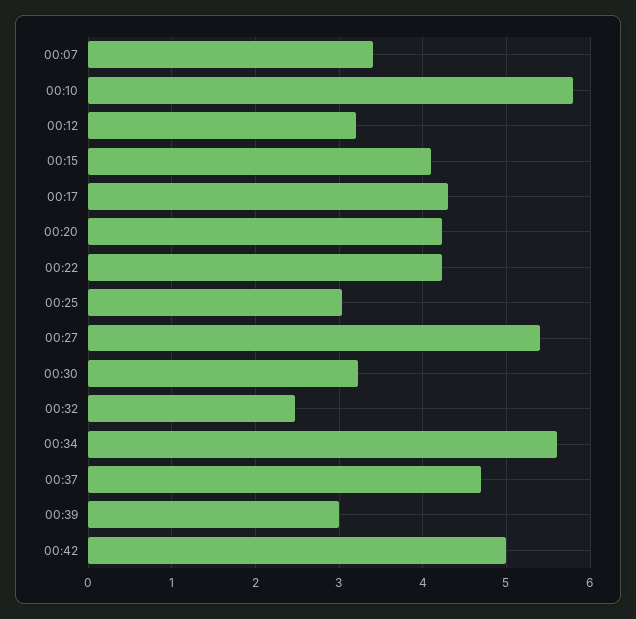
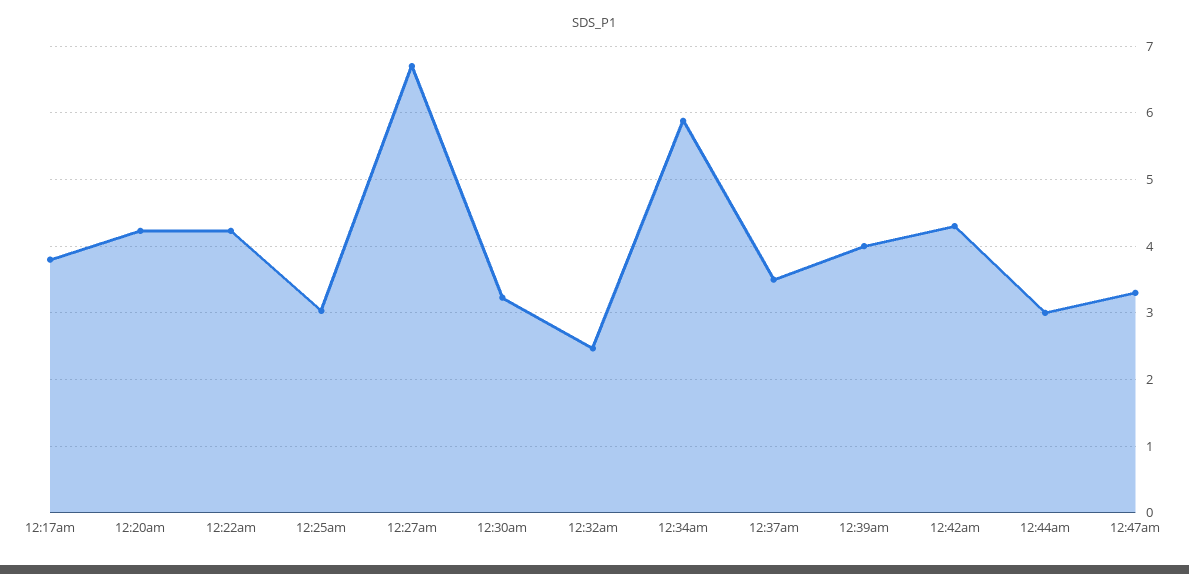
00:07: 3.4 -> none
00:10: 5.8 -> none
00:12: 3.2 -> none
00:15: 4.1 -> none
00:17: 4.3 -> 3.8
00:27: 5.4 -> 6.7
00:34: 5.6 -> 5.9
00:37: 4.7 -> 3.5
00:39: 3 -> 4
00:42: 5 -> 4.3
12:44am: none -> 3
12:47am: none -> 3.3

